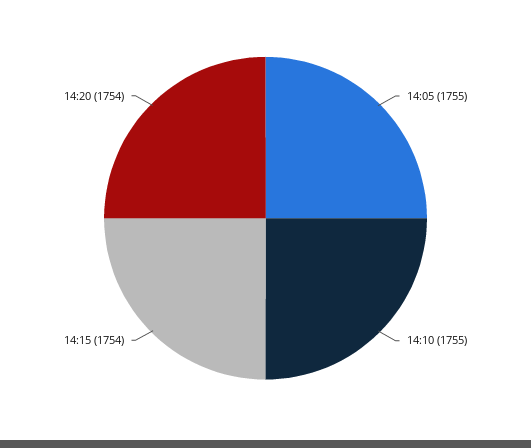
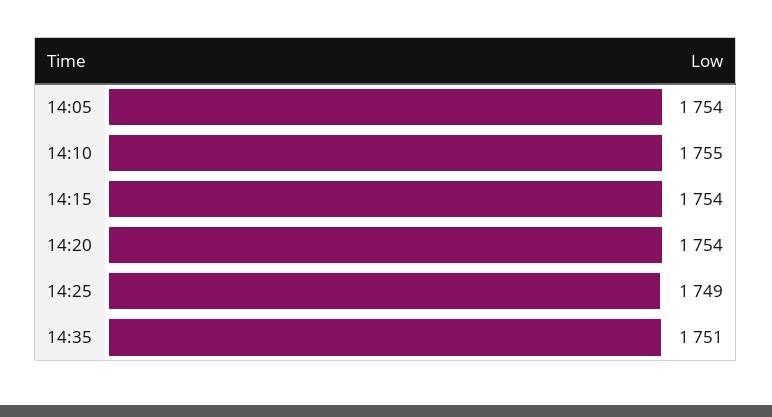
14:05: 1755 -> 1754
14:25: none -> 1749
14:35: none -> 1751

